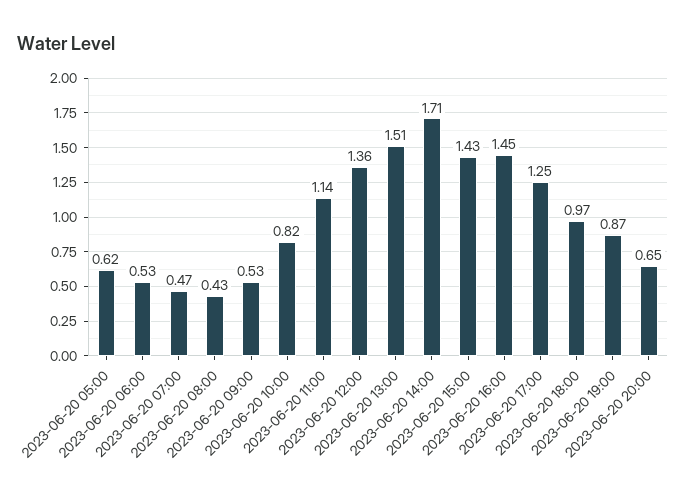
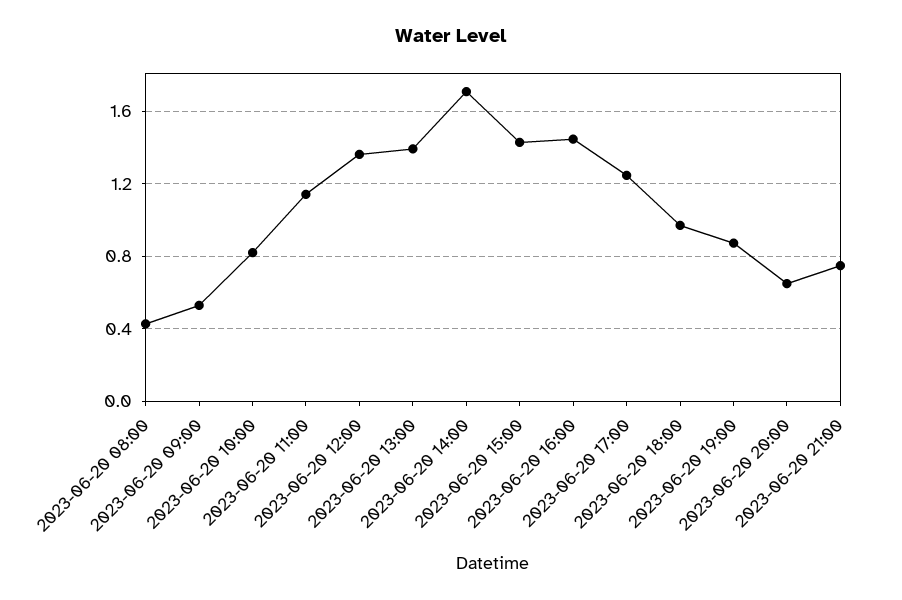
2023-06-20 05:00: 0.62 -> none
2023-06-20 06:00: 0.53 -> none
2023-06-20 07:00: 0.47 -> none
2023-06-20 13:00: 1.51 -> 1.4
2023-06-20 21:00: none -> 0.75

